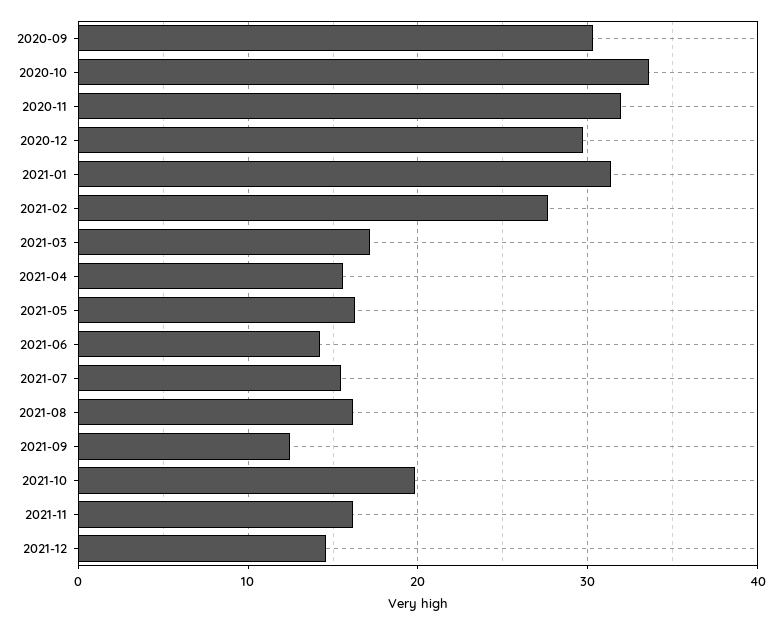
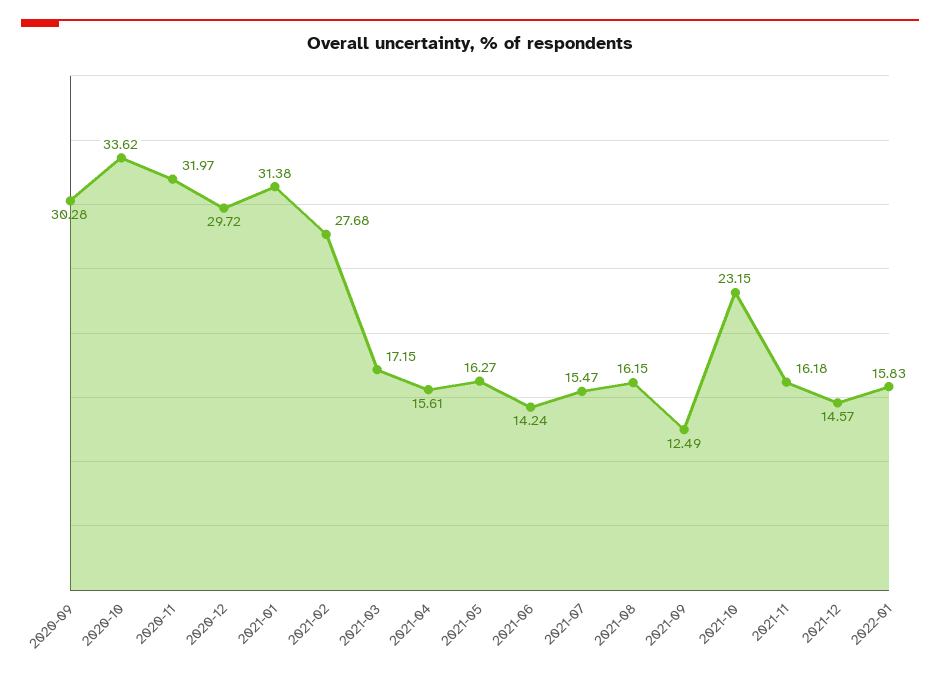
2021-10: 20 -> 23.15
2022-01: none -> 15.83

